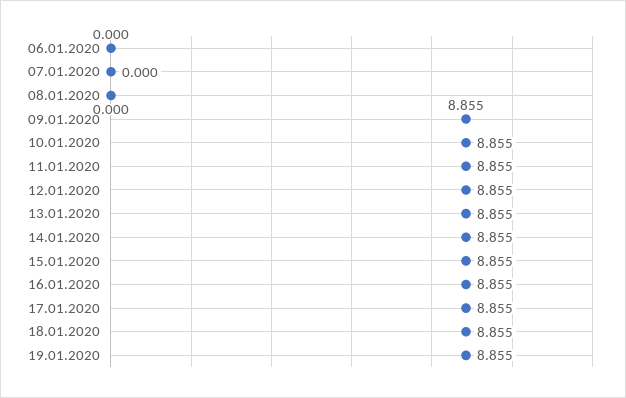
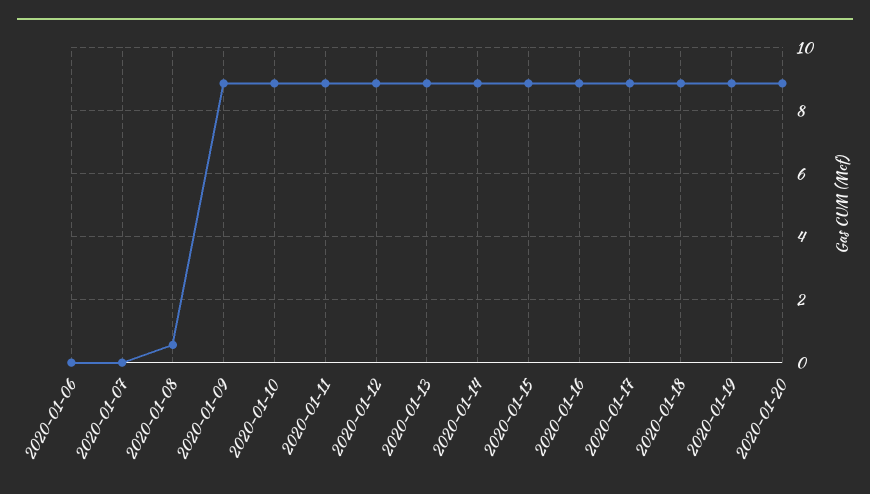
08.01.2020: 0 -> 0.6
2020-01-20: none -> 8.8

